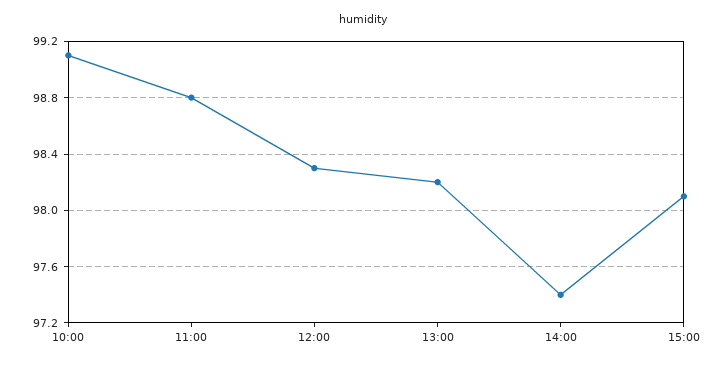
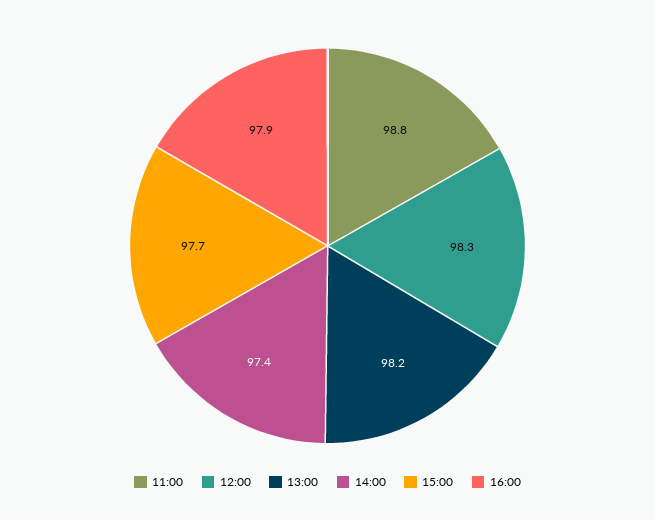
10:00: 99.1 -> none
15:00: 98.1 -> 97.7
16:00: none -> 97.9

